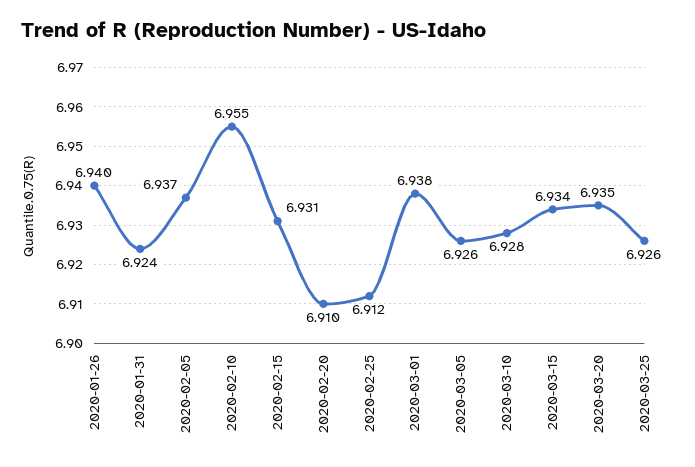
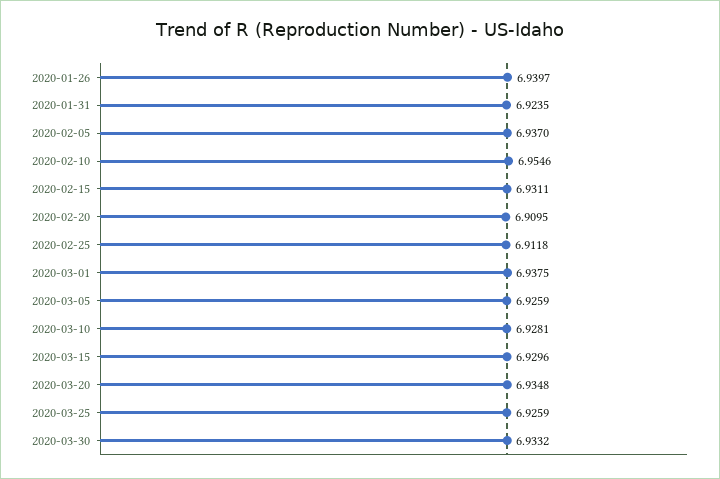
2020-03-15: 6.934 -> 6.9296
2020-03-30: none -> 6.9332

